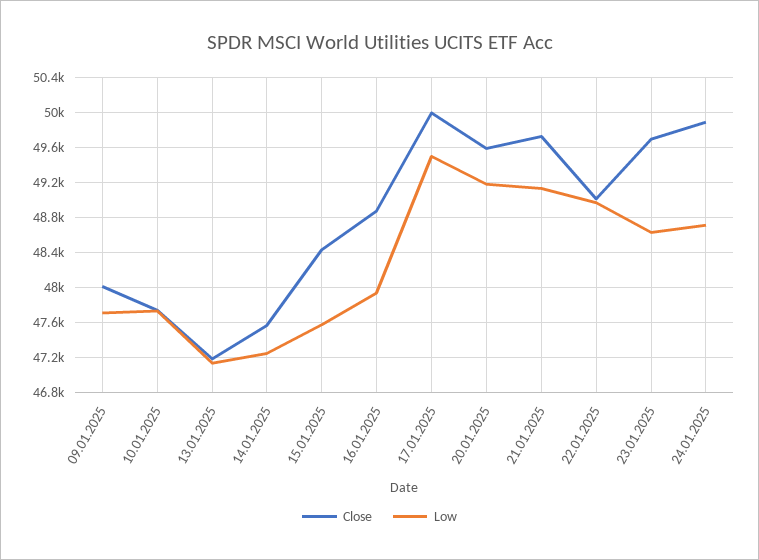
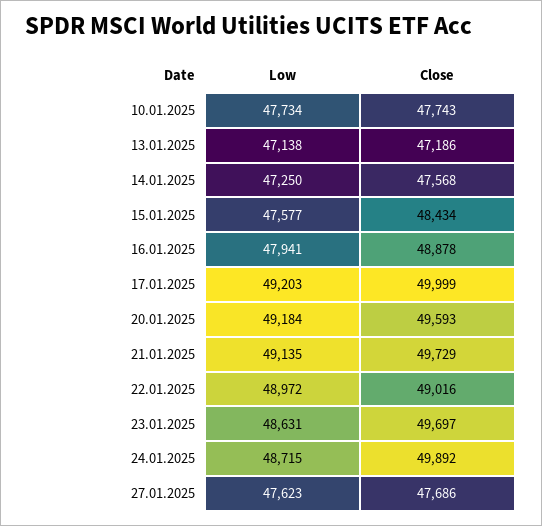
Close, 09.01.2025: 48000 -> none
Low, 09.01.2025: 47700 -> none
Low, 17.01.2025: 49500 -> 49203
Low, 27.01.2025: none -> 47623
Close, 27.01.2025: none -> 47686

